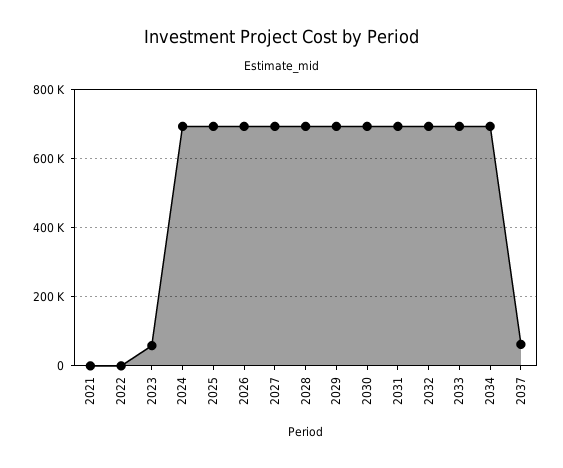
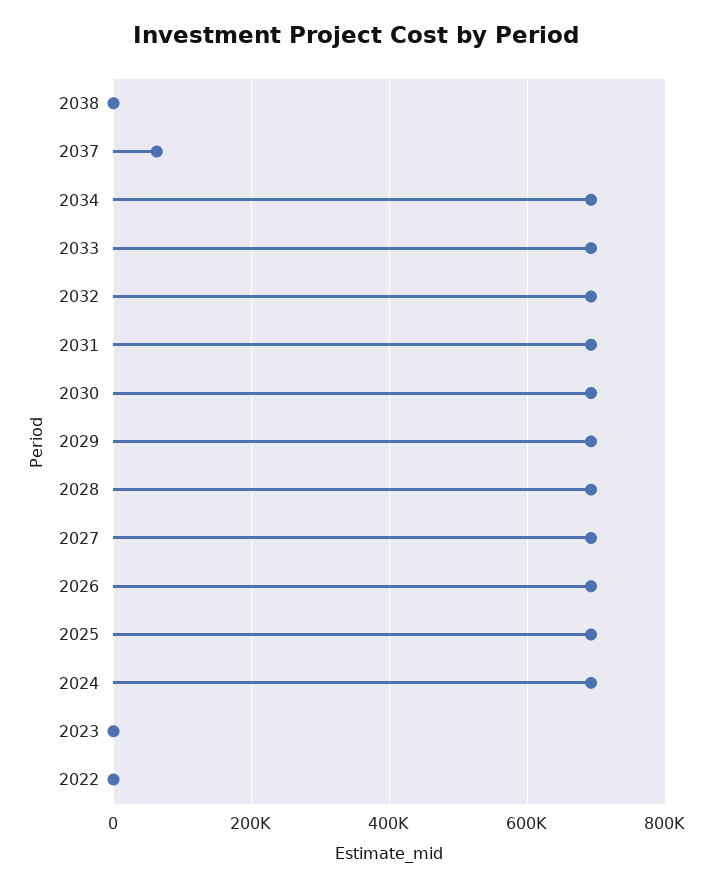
2021: 0 -> none
2023: 60000 -> 0
2038: none -> 0

